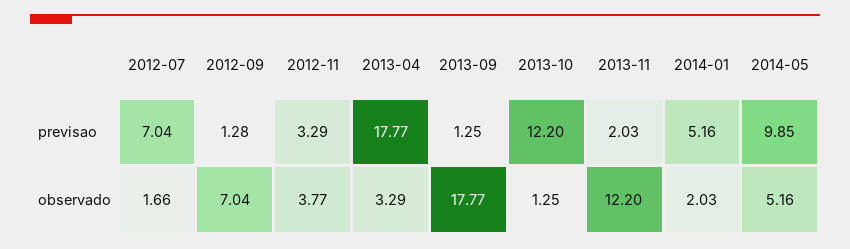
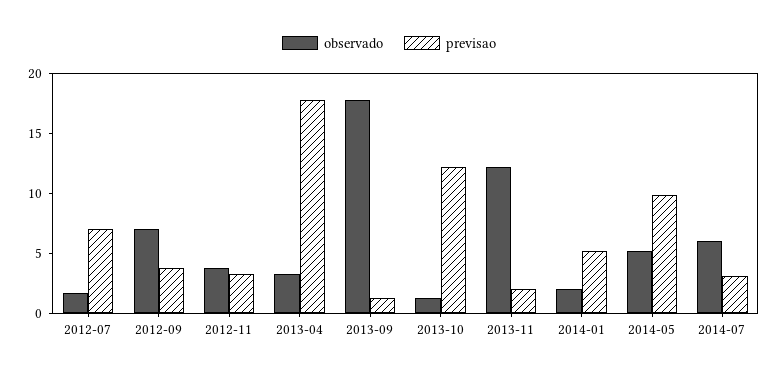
previsao, 2012-09: 1.28 -> 4
observado, 2014-07: none -> 6
previsao, 2014-07: none -> 3

